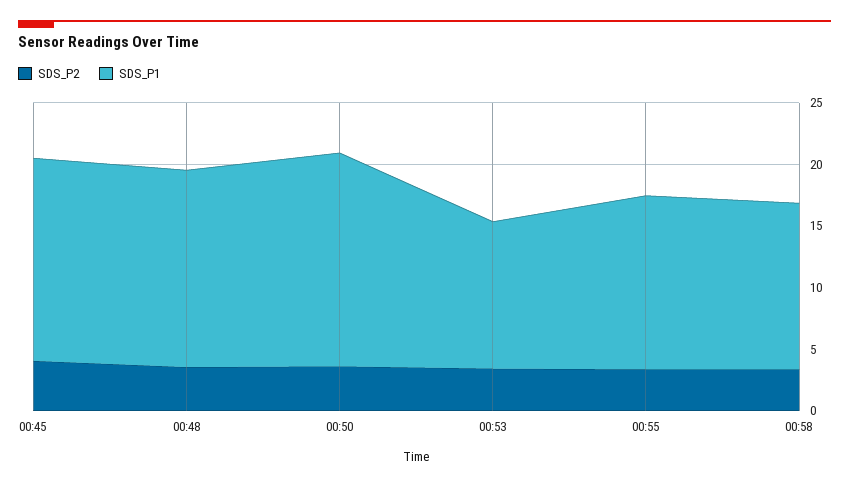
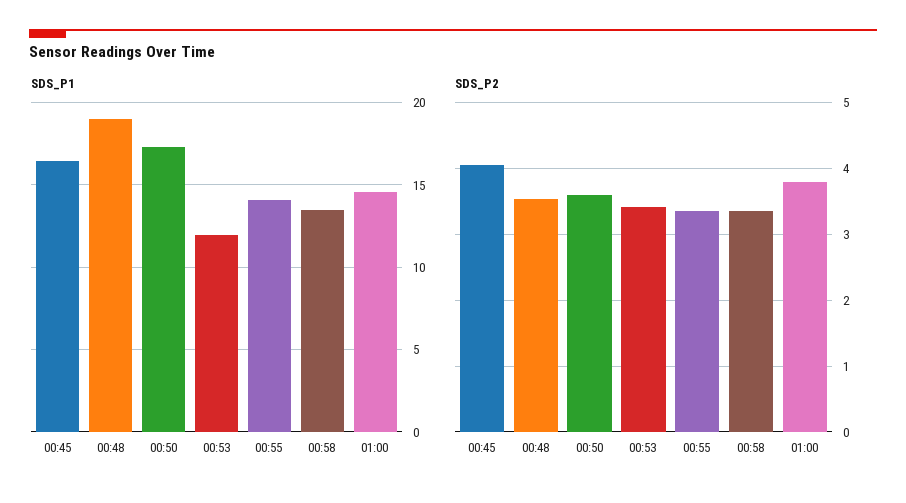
SDS_P1, 00:48: 16 -> 19
SDS_P1, 01:00: none -> 14.5
SDS_P2, 01:00: none -> 3.8

